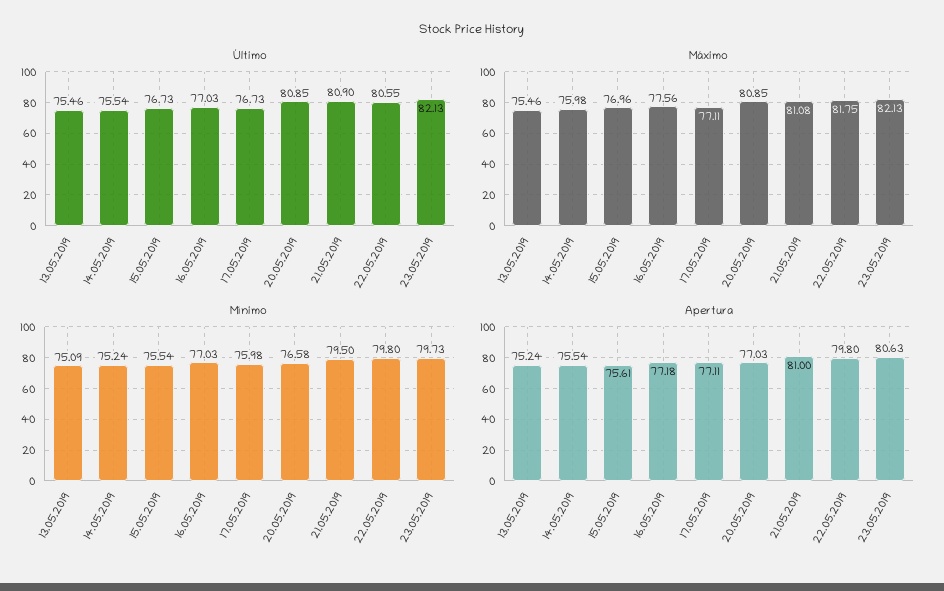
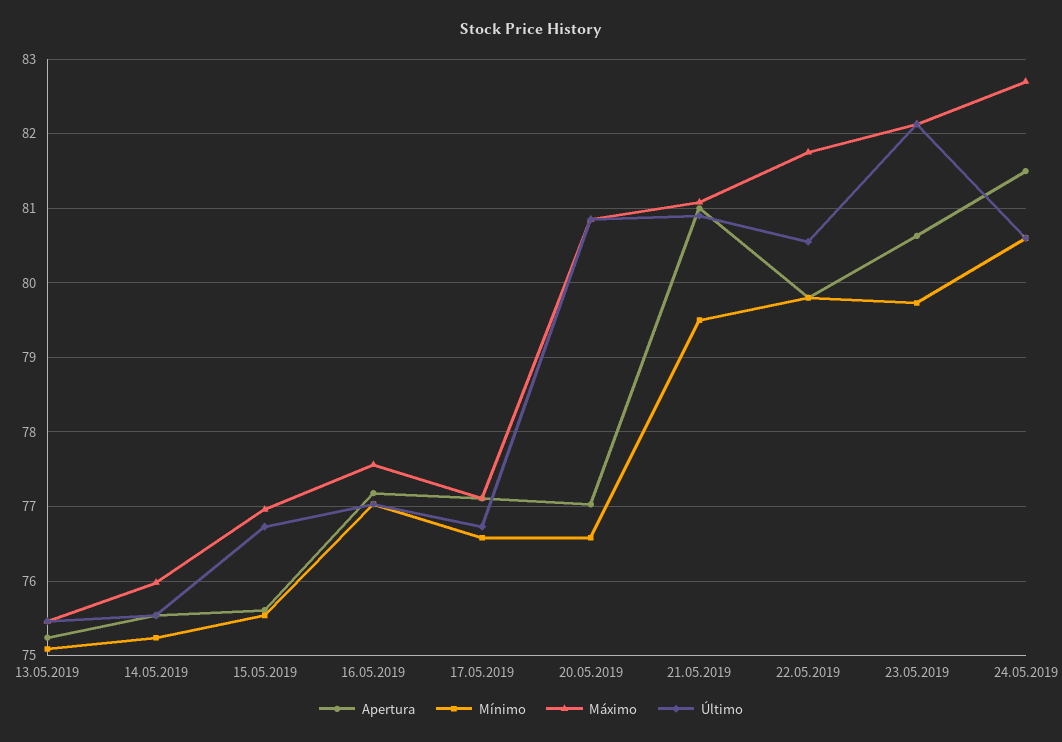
Mínimo, 17.05.2019: 75.98 -> 76.6
Apertura, 24.05.2019: none -> 81.5
Mínimo, 24.05.2019: none -> 80.6
Máximo, 24.05.2019: none -> 82.7
Último, 24.05.2019: none -> 80.6

